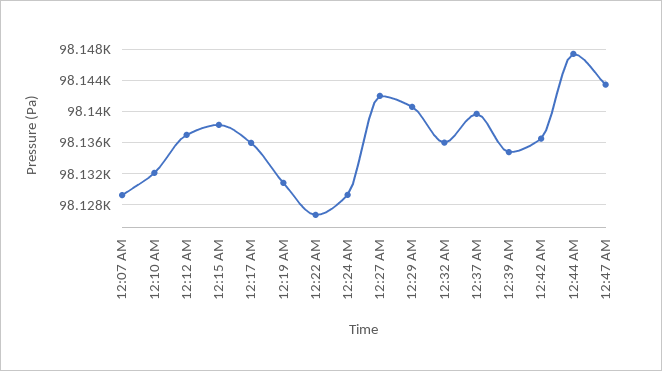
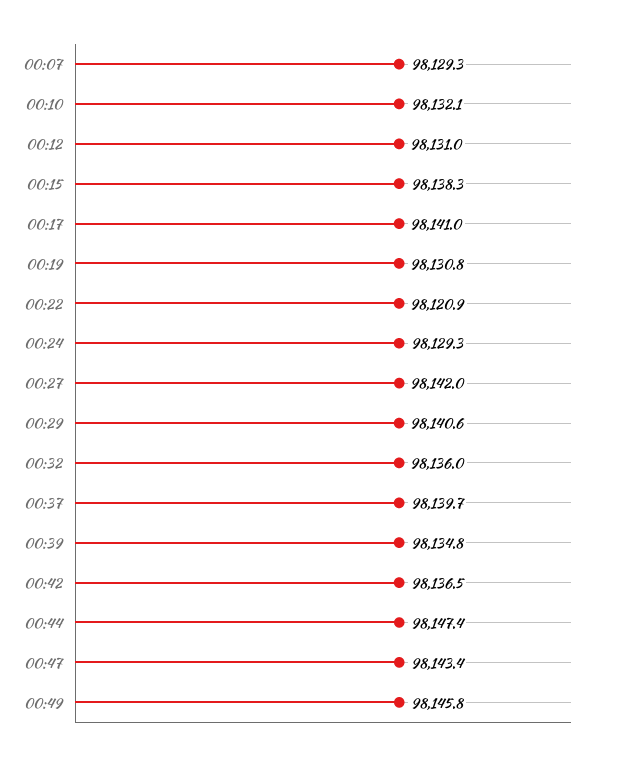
12:12 AM: 98137 -> 98131
12:17 AM: 98136 -> 98141
12:22 AM: 98127 -> 98120.9
00:49: none -> 98145.8

